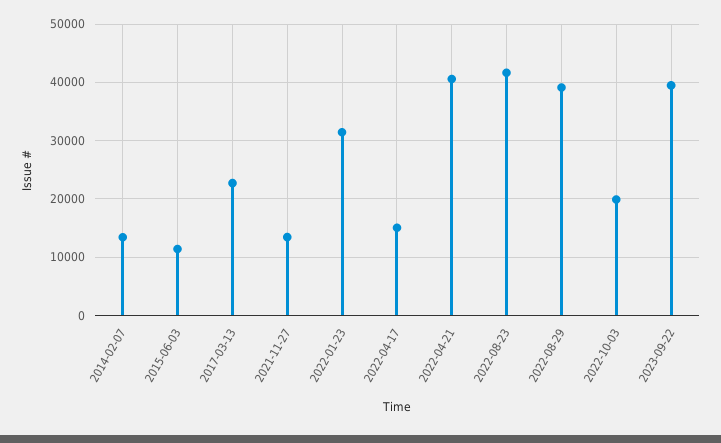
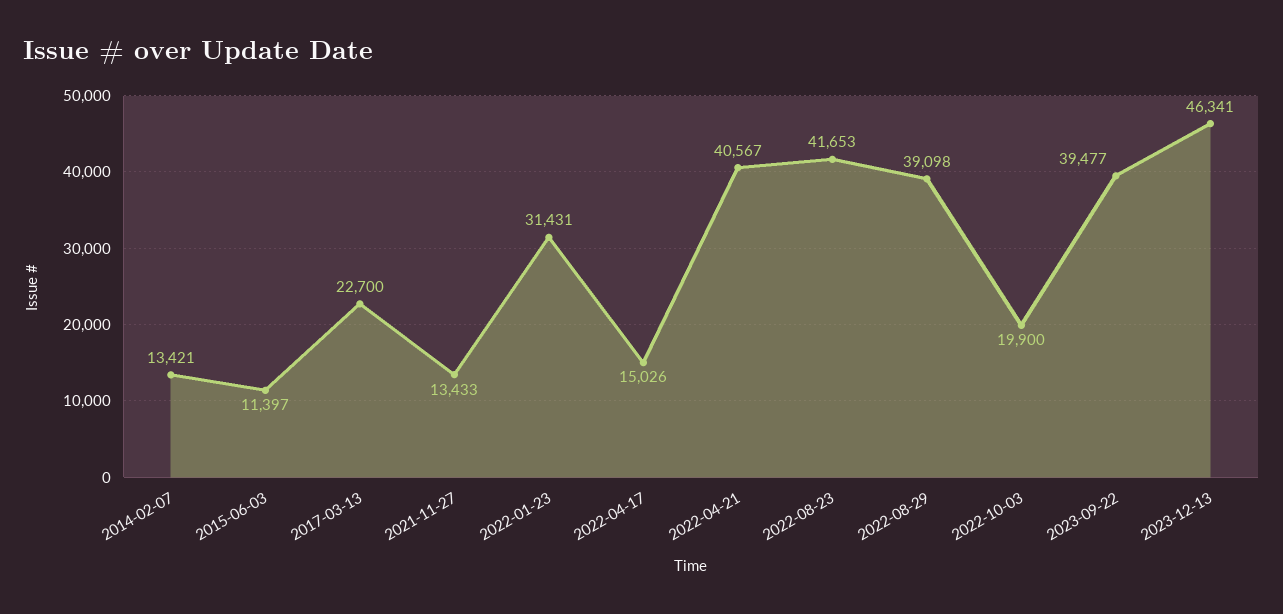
2023-12-13: none -> 46341

